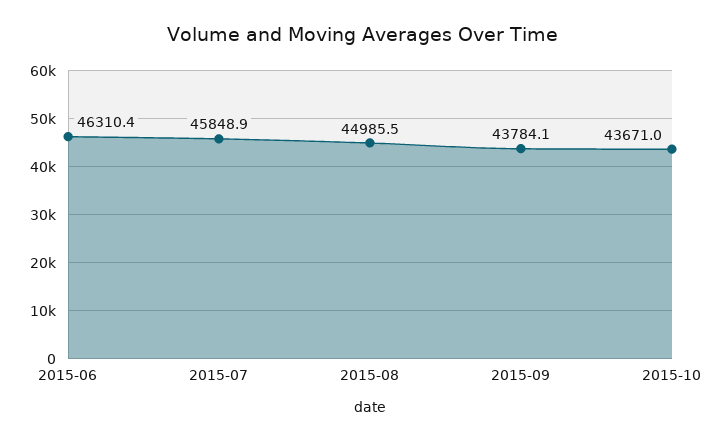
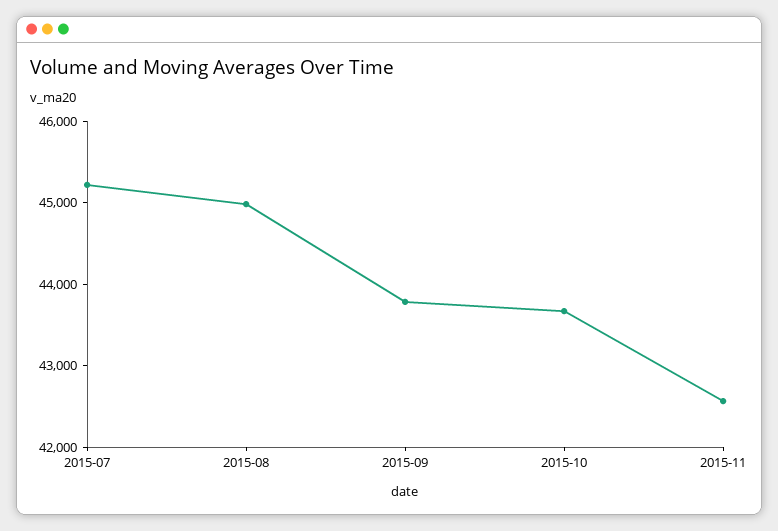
2015-06: 46310.4 -> none
2015-07: 45848.9 -> 45200
2015-11: none -> 42600

